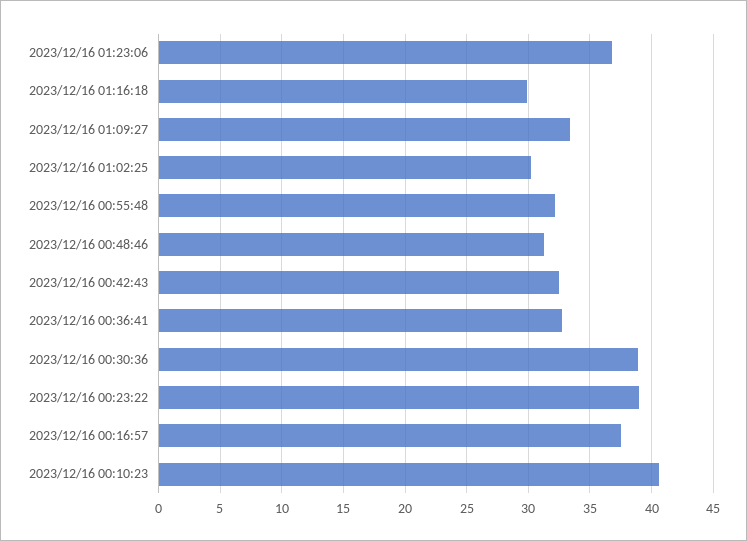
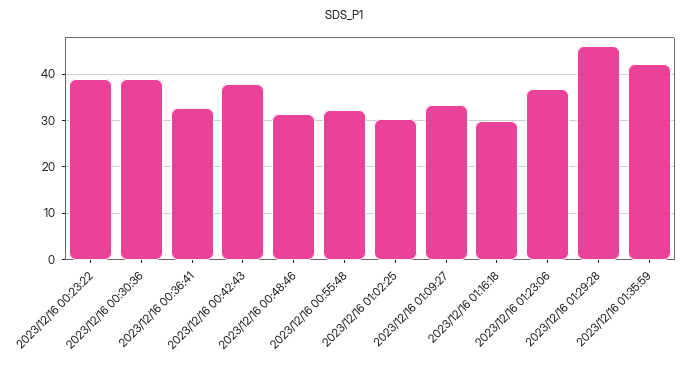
2023/12/16 00:42:43: 32.5 -> 38
2023/12/16 00:16:57: 37.5 -> none
2023/12/16 00:10:23: 40.5 -> none
2023/12/16 01:29:28: none -> 46
2023/12/16 01:35:59: none -> 42

